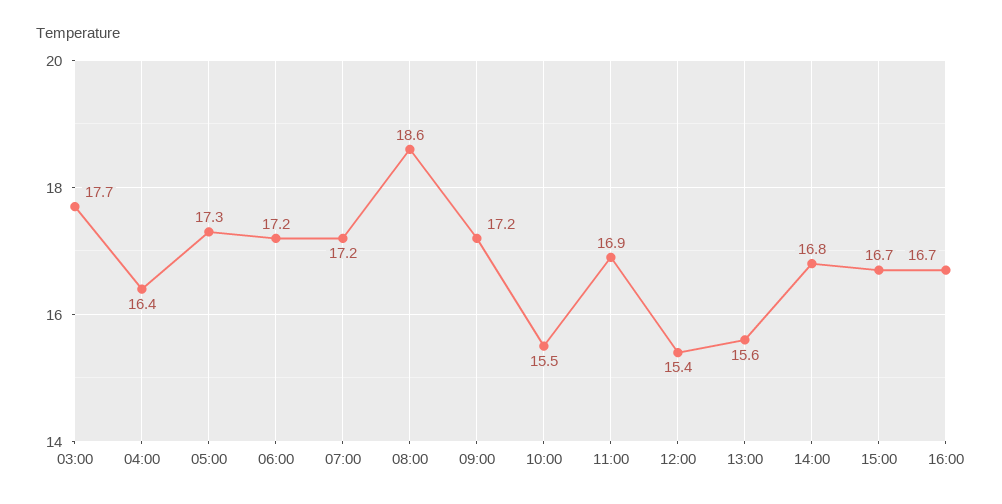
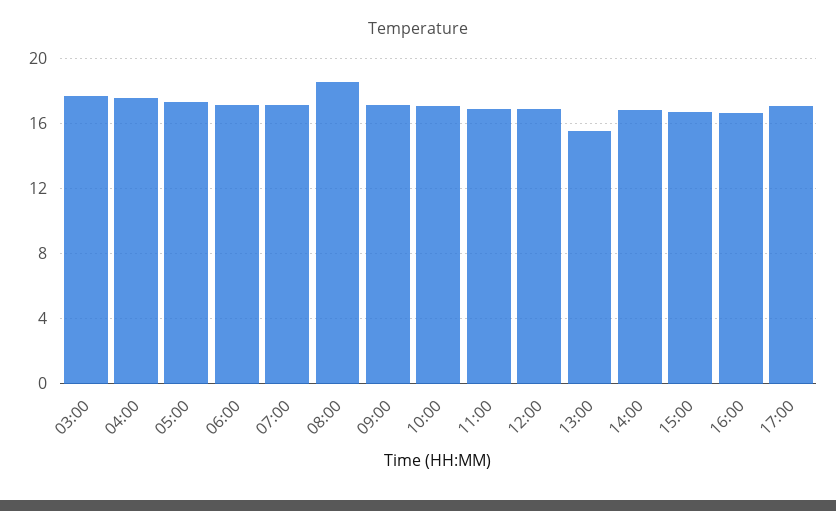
04:00: 16.4 -> 17.5
10:00: 15.5 -> 17
12:00: 15.4 -> 17
17:00: none -> 17

